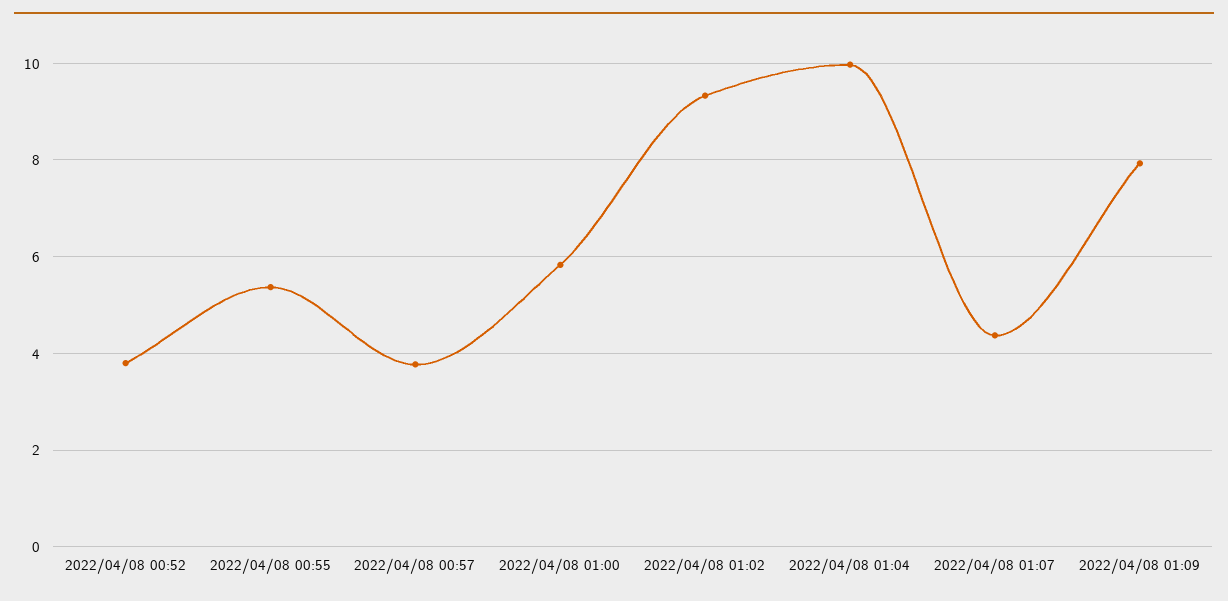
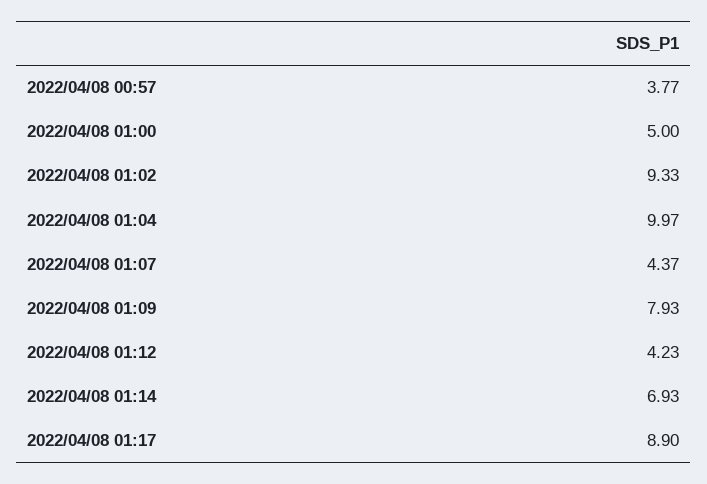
2022/04/08 00:52: 3.8 -> none
2022/04/08 00:55: 5.4 -> none
2022/04/08 01:00: 5.8 -> 5
2022/04/08 01:12: none -> 4.23
2022/04/08 01:14: none -> 6.93
2022/04/08 01:17: none -> 8.9

